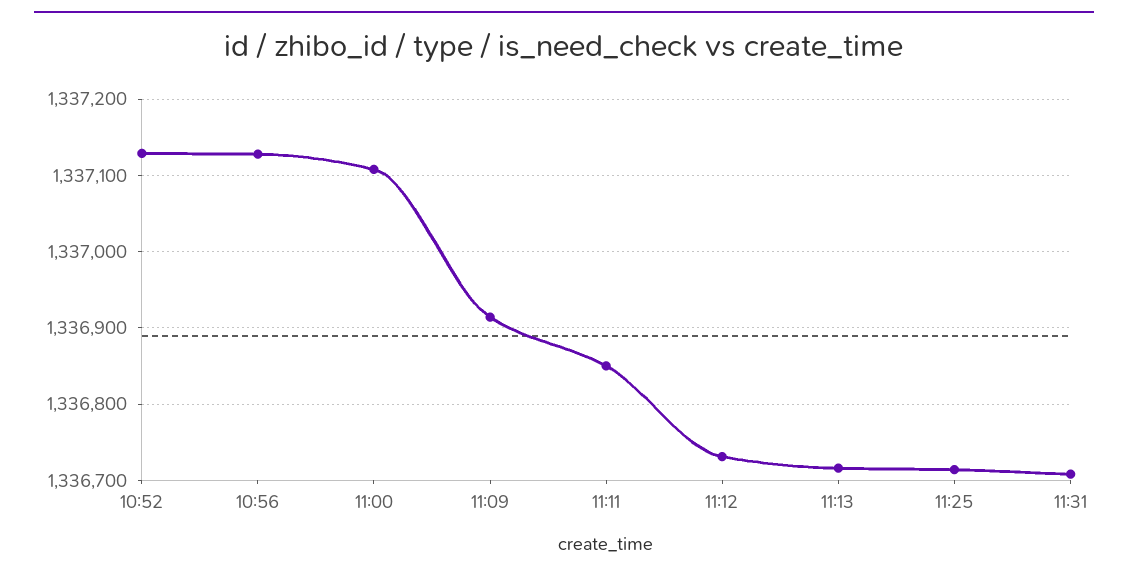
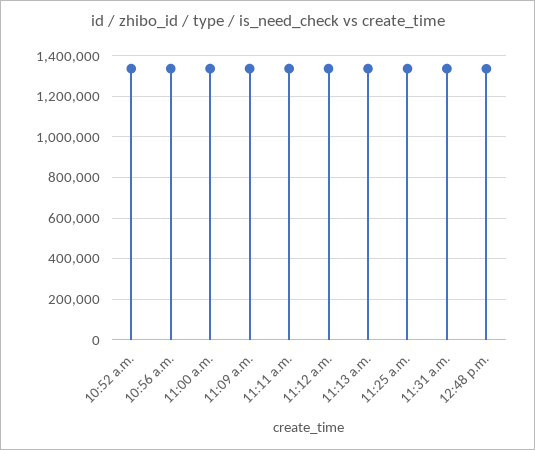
12:48 p.m.: none -> 1350000

